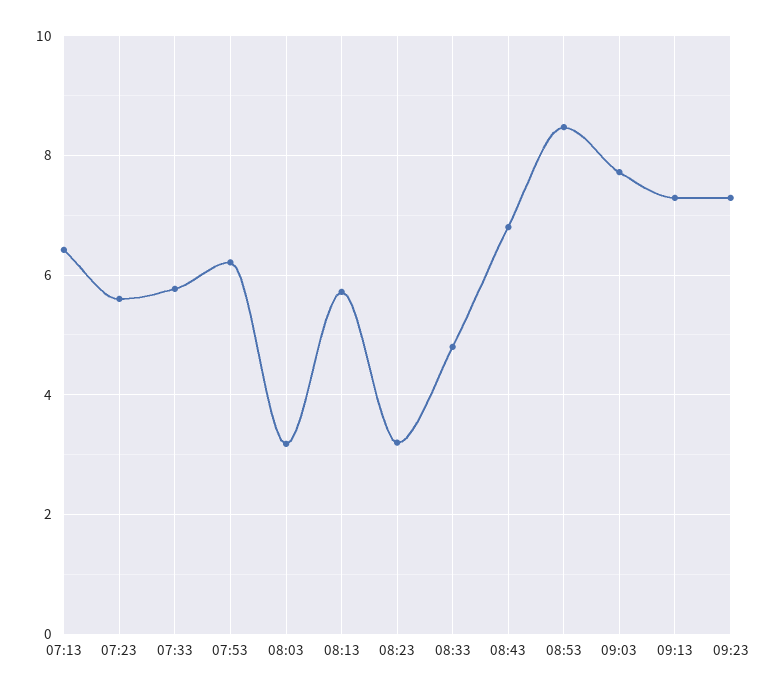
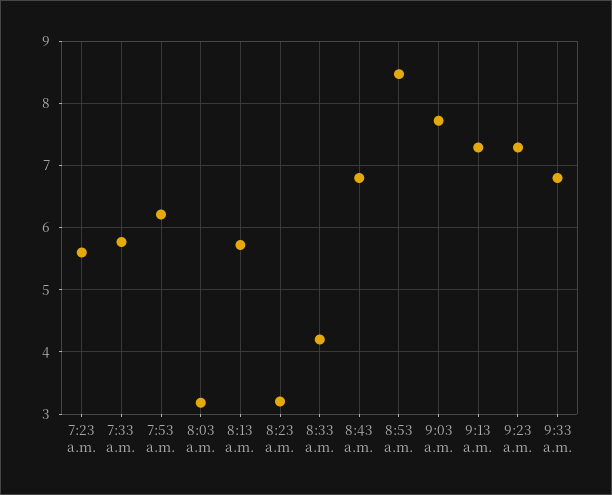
07:13: 6.4 -> none
08:33: 4.8 -> 4.2
9:33 a.m.: none -> 6.8

